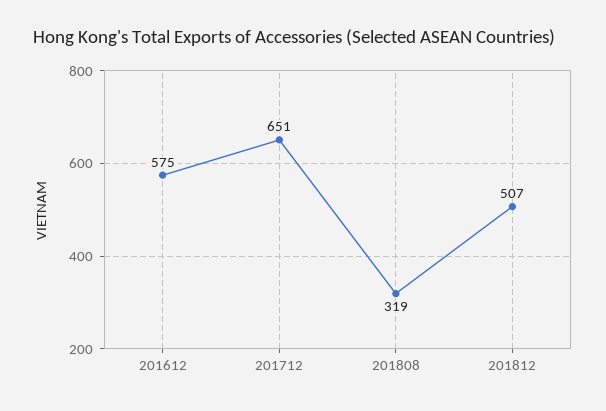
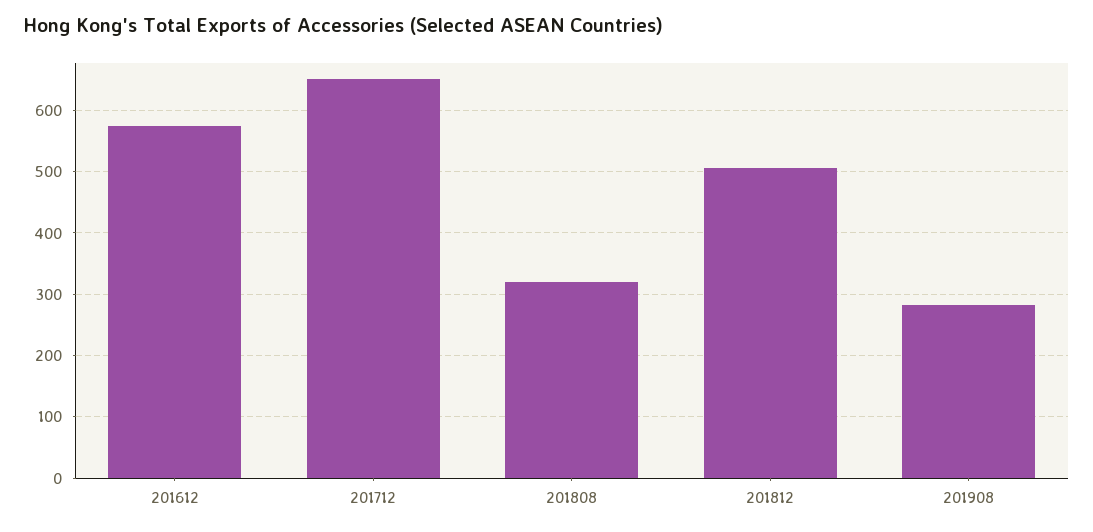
201908: none -> 280

